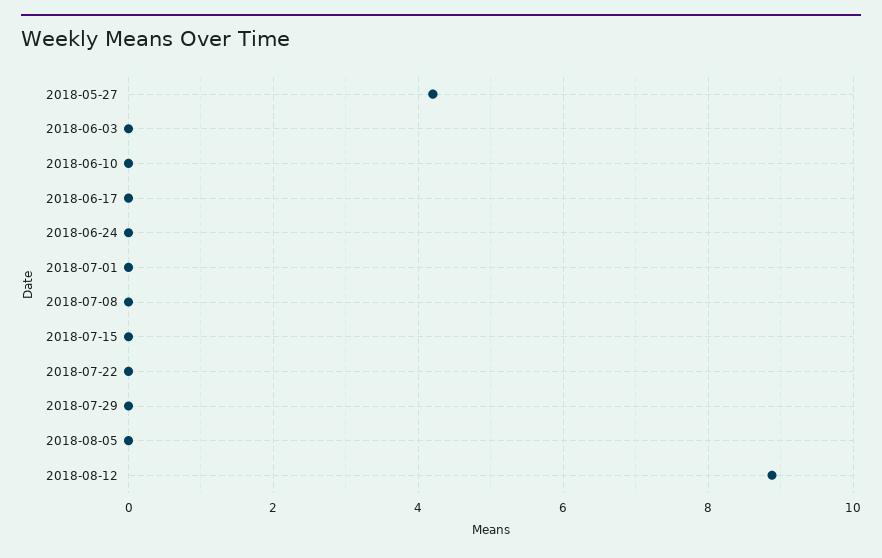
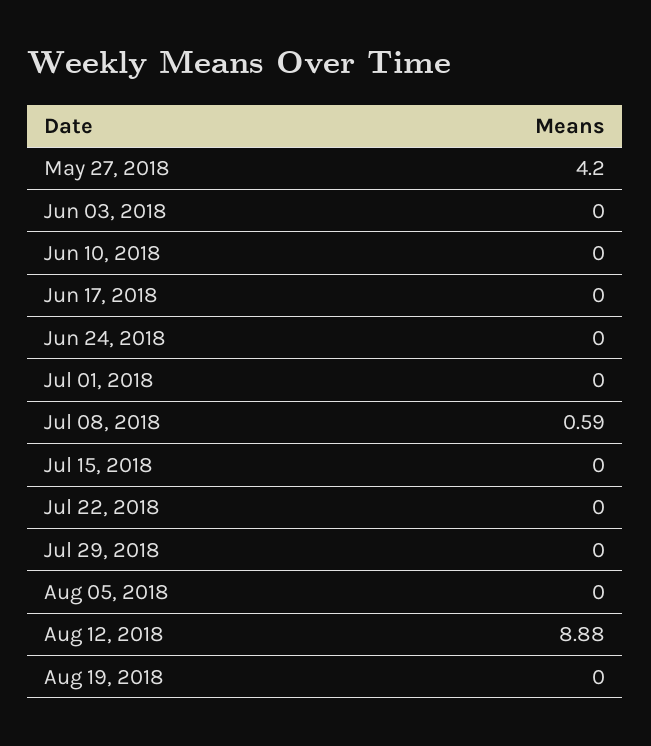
2018-07-08: 0 -> 0.59
Aug 19, 2018: none -> 0

